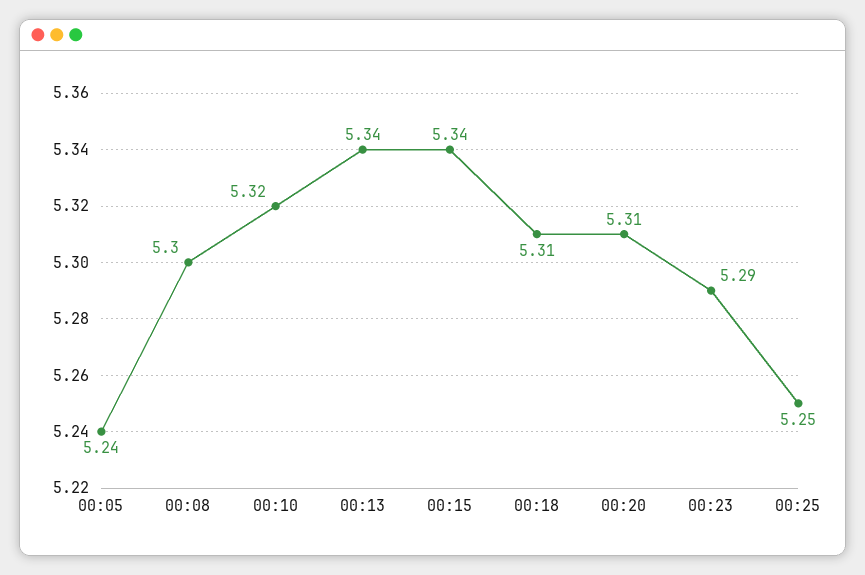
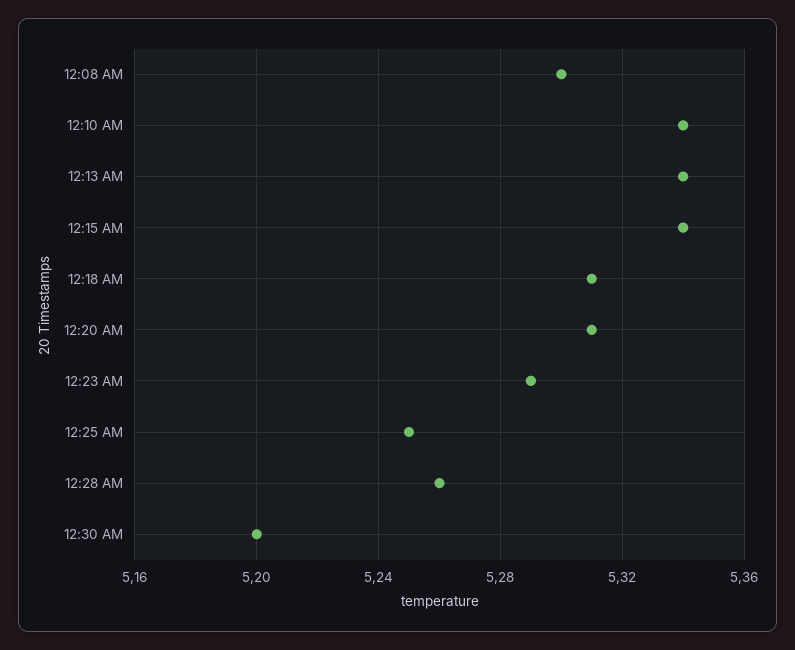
00:05: 5.24 -> none
00:10: 5.32 -> 5.34
12:28 AM: none -> 5.26
12:30 AM: none -> 5.2

